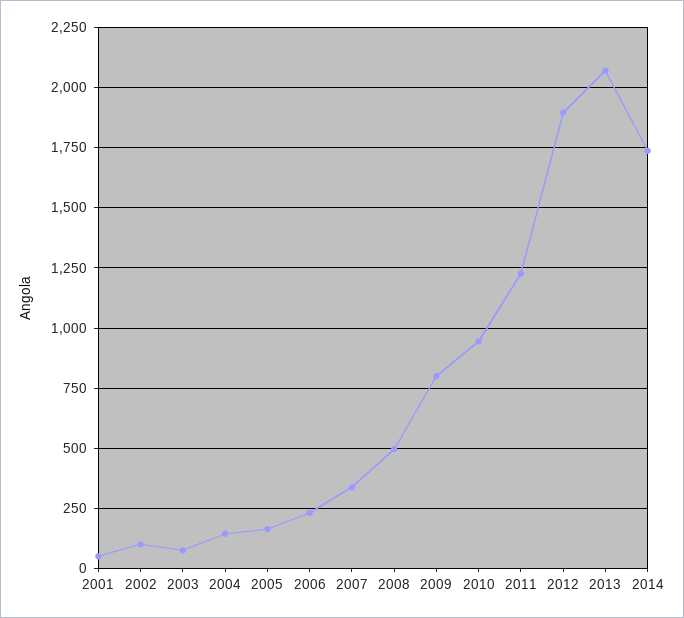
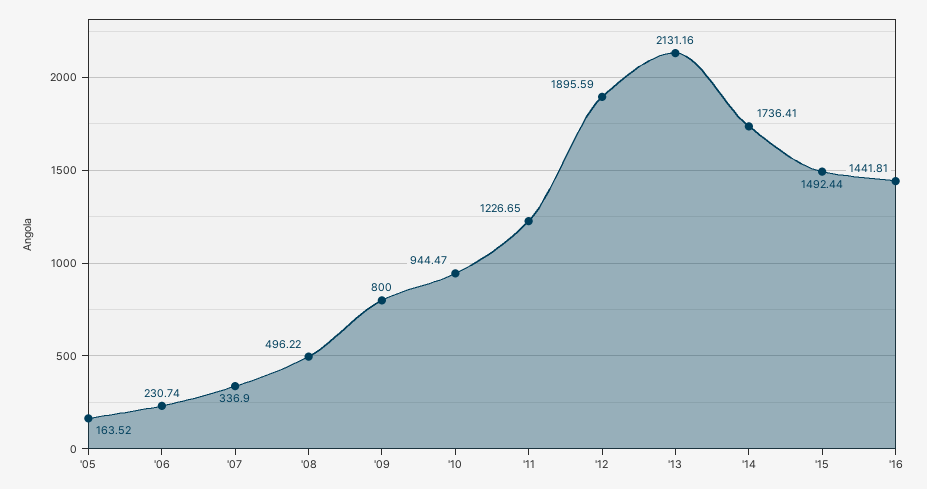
2001: 50 -> none
2002: 100 -> none
2003: 75 -> none
2004: 150 -> none
2013: 2075 -> 2131.16
'15: none -> 1492.44
'16: none -> 1441.81

